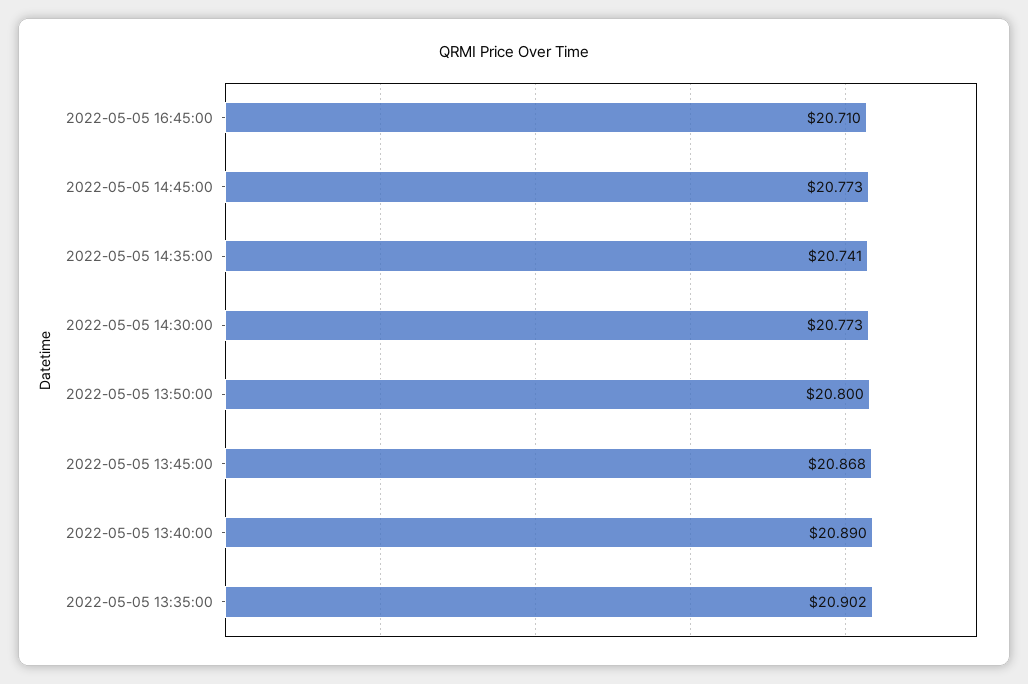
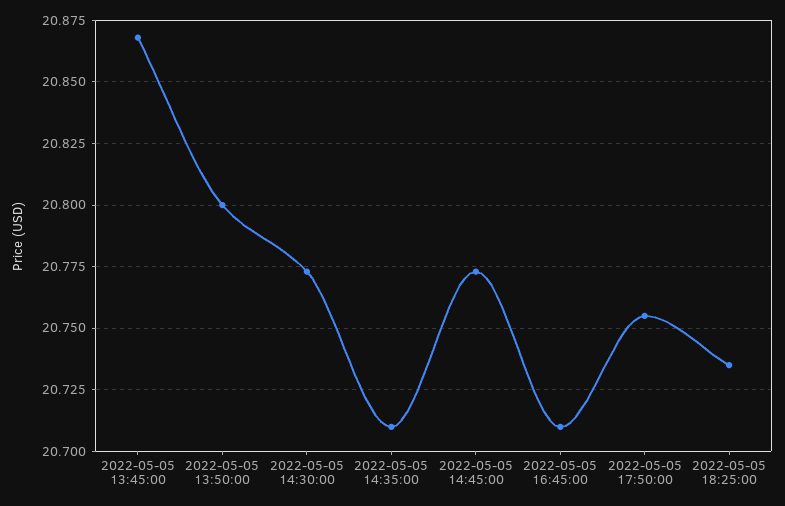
2022-05-05 14:35:00: 20.741 -> 20.71
2022-05-05 13:40:00: 20.89 -> none
2022-05-05 13:35:00: 20.902 -> none
2022-05-05 17:50:00: none -> 20.755
2022-05-05 18:25:00: none -> 20.735

